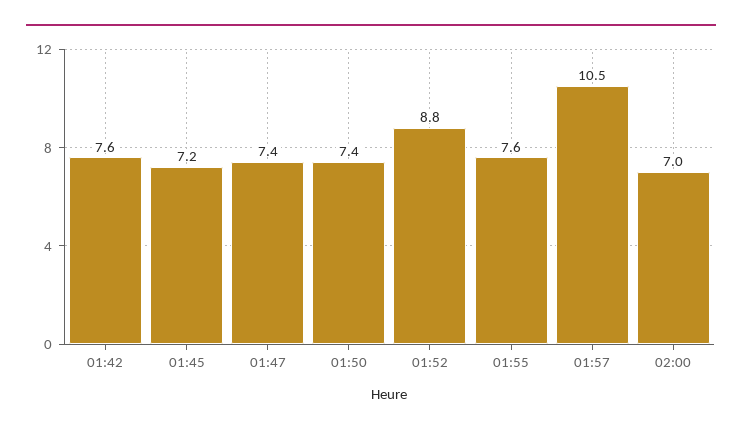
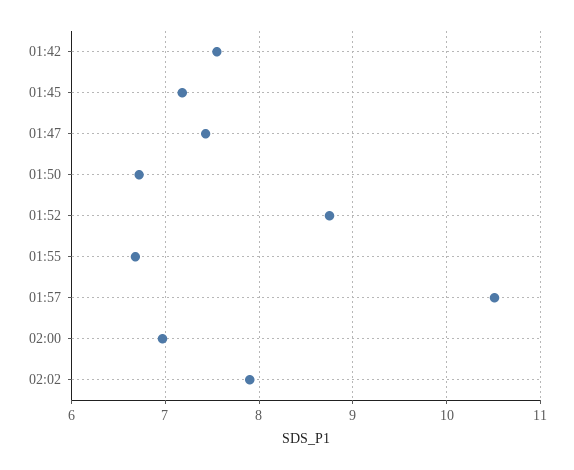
01:50: 7.4 -> 6.7
01:55: 7.6 -> 6.7
02:02: none -> 7.9

